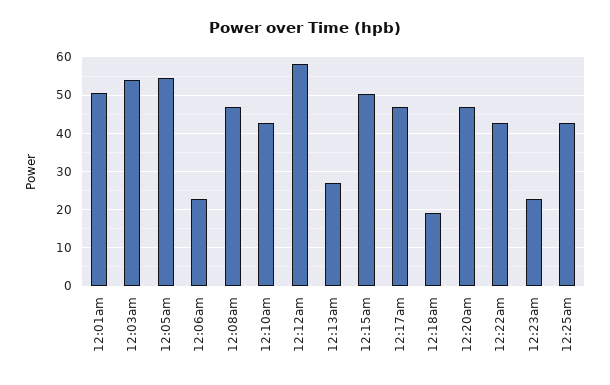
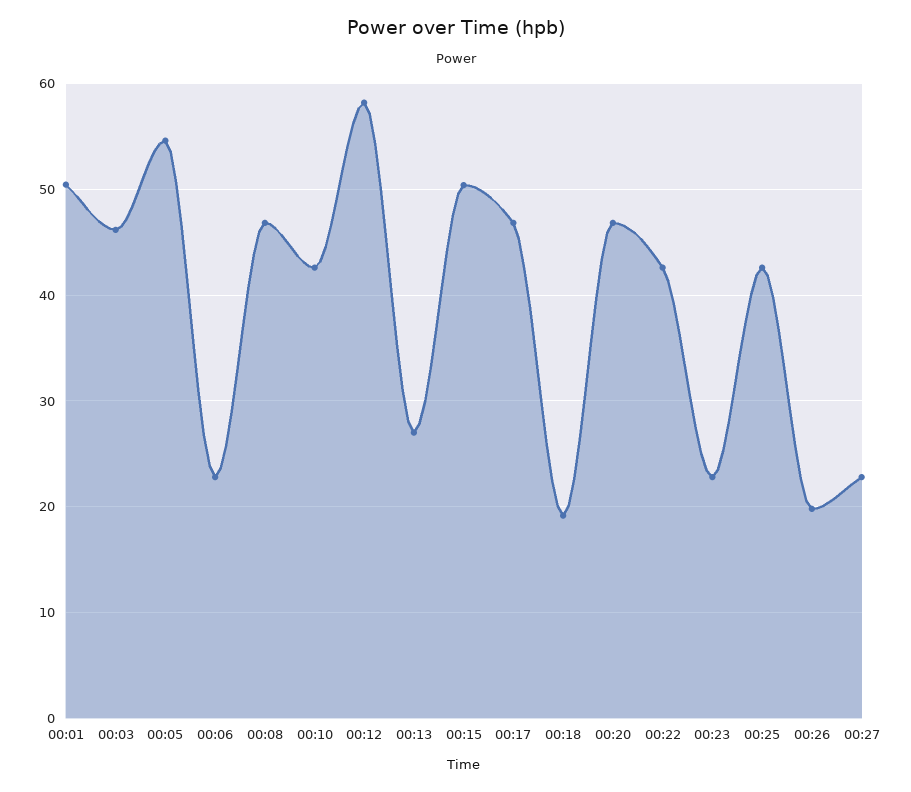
12:03am: 54 -> 46
00:26: none -> 20
00:27: none -> 23

